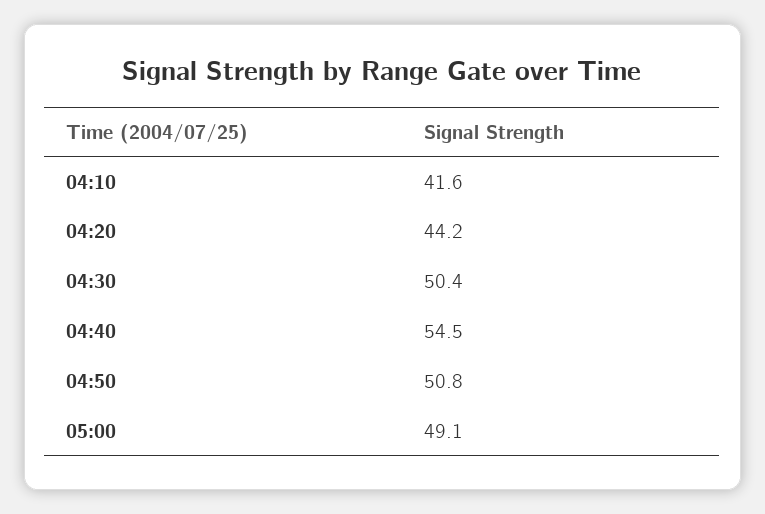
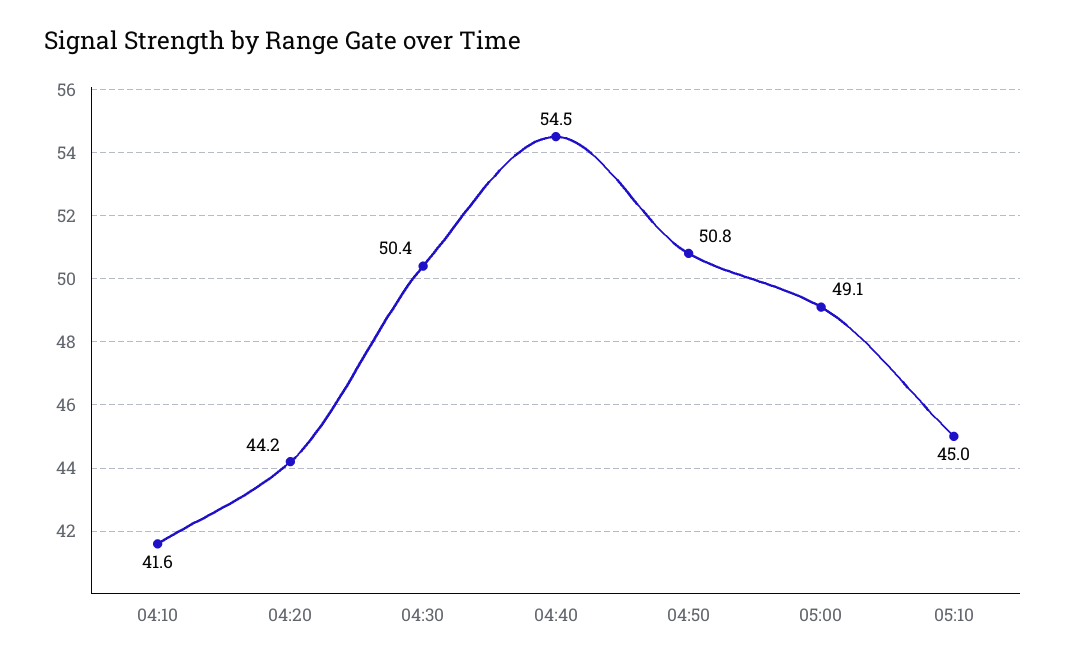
05:10: none -> 45

